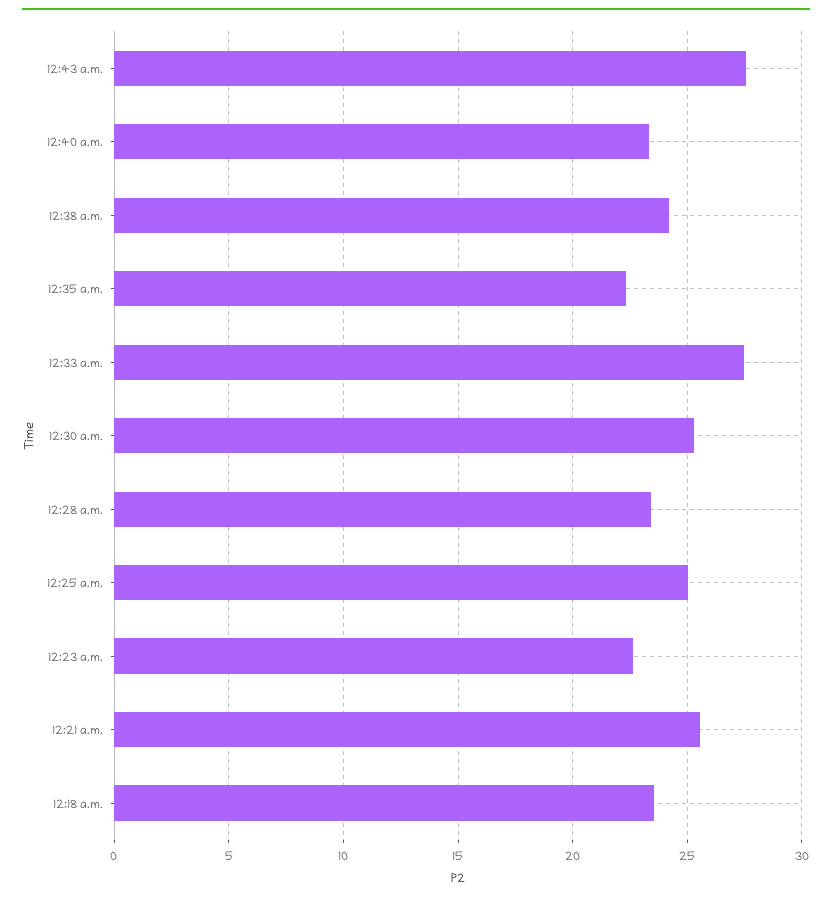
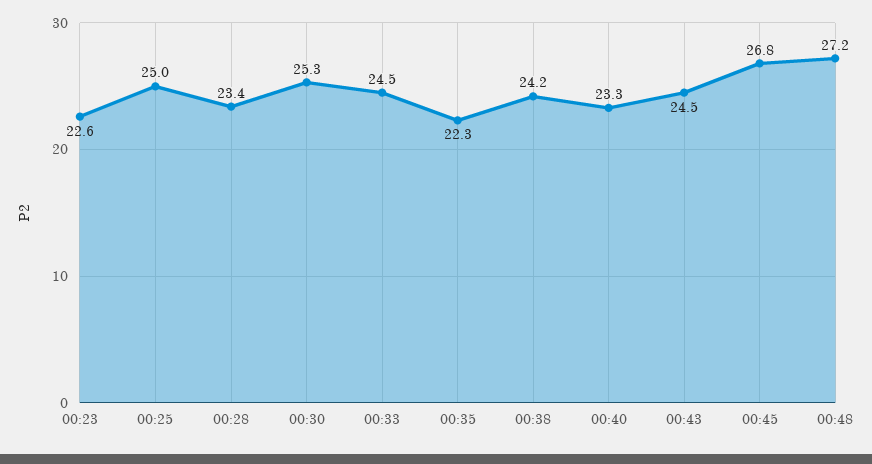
12:43 a.m.: 27.5 -> 24.5
12:33 a.m.: 27.5 -> 24.5
12:21 a.m.: 25.5 -> none
12:18 a.m.: 23.5 -> none
00:45: none -> 26.8
00:48: none -> 27.2

